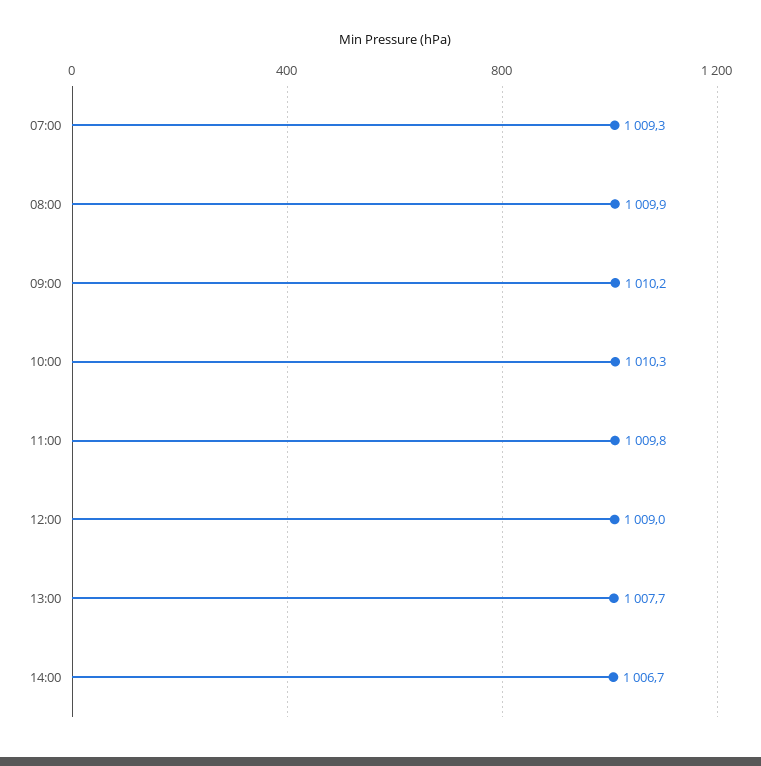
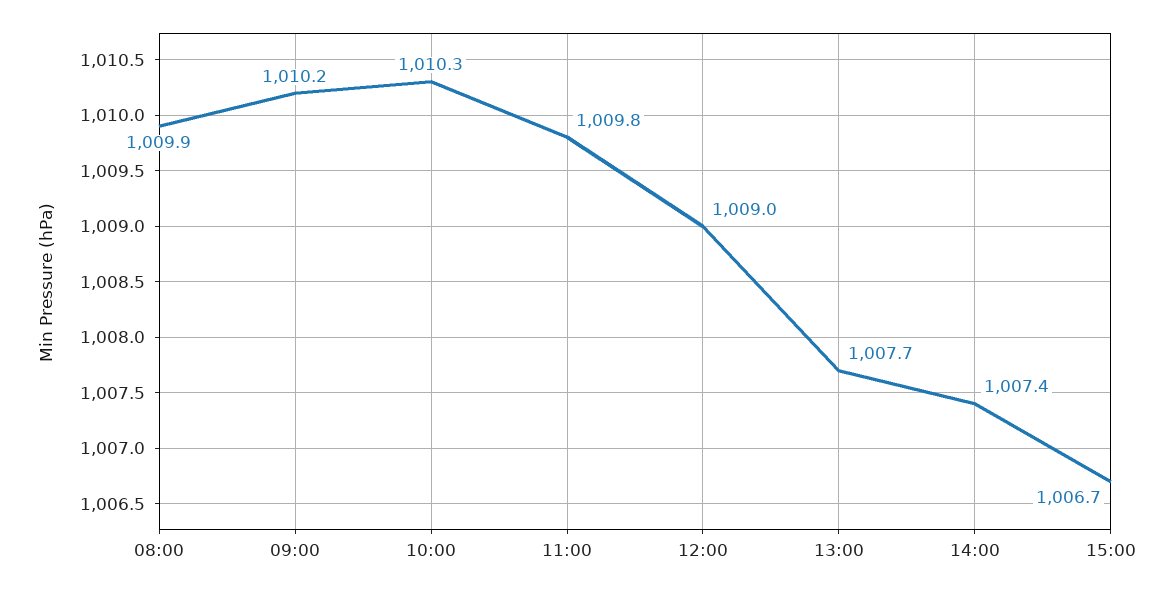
07:00: 1009.3 -> none
14:00: 1006.7 -> 1007.4
15:00: none -> 1006.7

